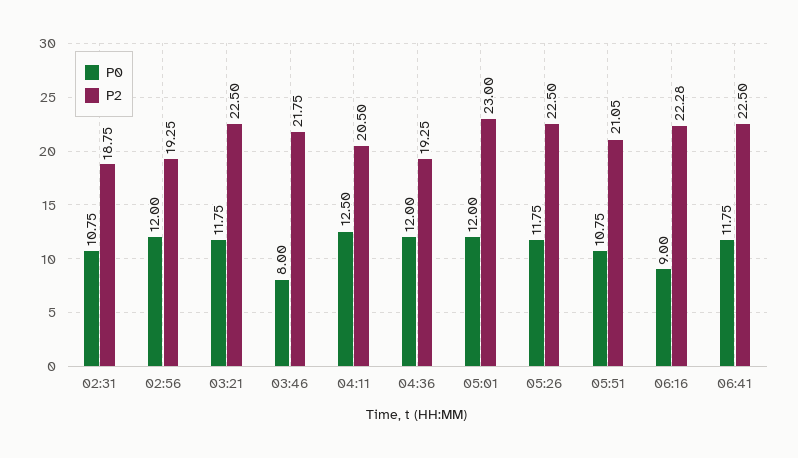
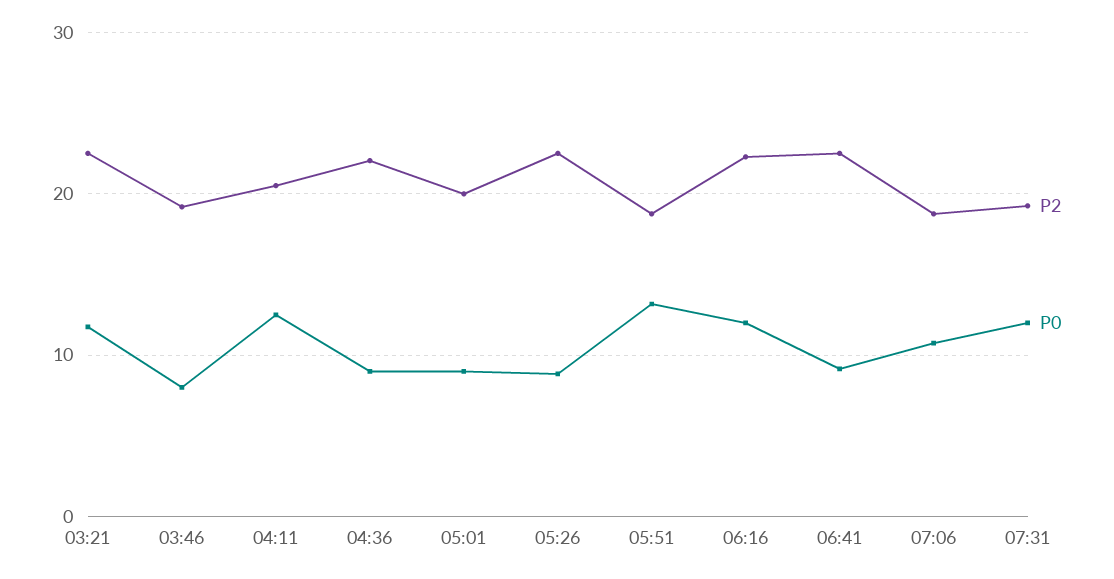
P0, 02:31: 10.75 -> none
P2, 02:31: 18.75 -> none
P0, 02:56: 12 -> none
P2, 02:56: 19.25 -> none
P2, 03:46: 21.75 -> 19
P0, 04:36: 12 -> 9
P2, 04:36: 19.25 -> 22
P0, 05:01: 12 -> 9
P2, 05:01: 23 -> 20
P0, 05:26: 11.75 -> 9
P0, 05:51: 10.75 -> 13
P2, 05:51: 21.05 -> 19
P0, 06:16: 9 -> 12
P0, 06:41: 11.75 -> 9
P2, 07:06: none -> 19
P0, 07:06: none -> 11
P2, 07:31: none -> 19
P0, 07:31: none -> 12

